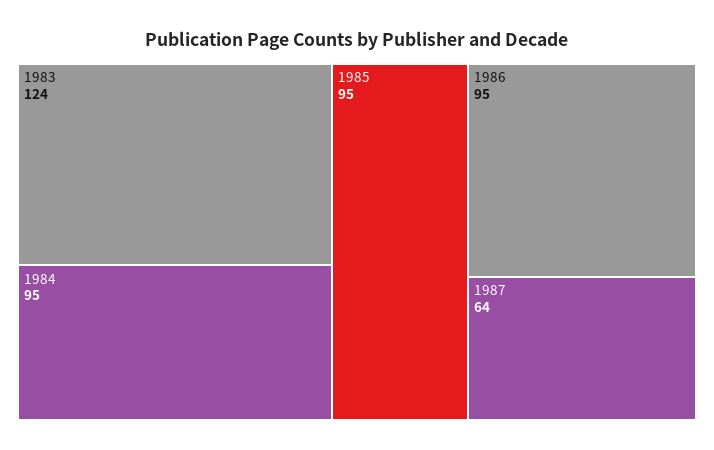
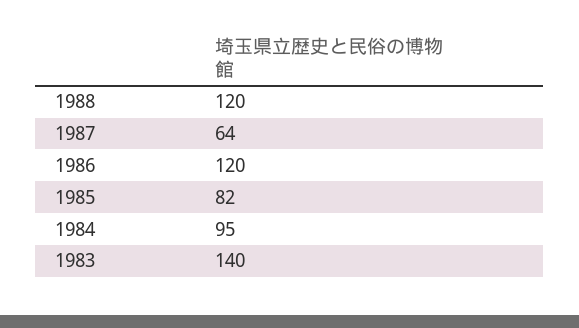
1983: 124 -> 140
1985: 95 -> 82
1986: 95 -> 120
1988: none -> 120

